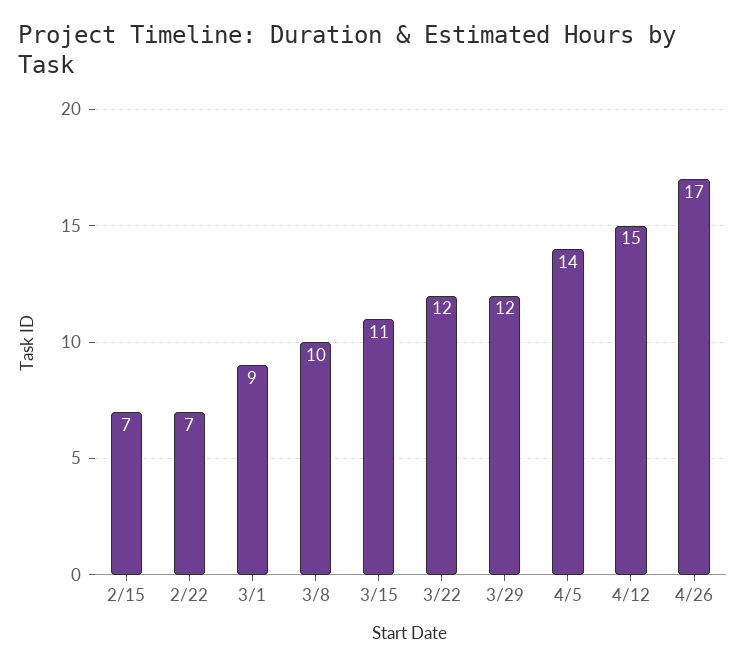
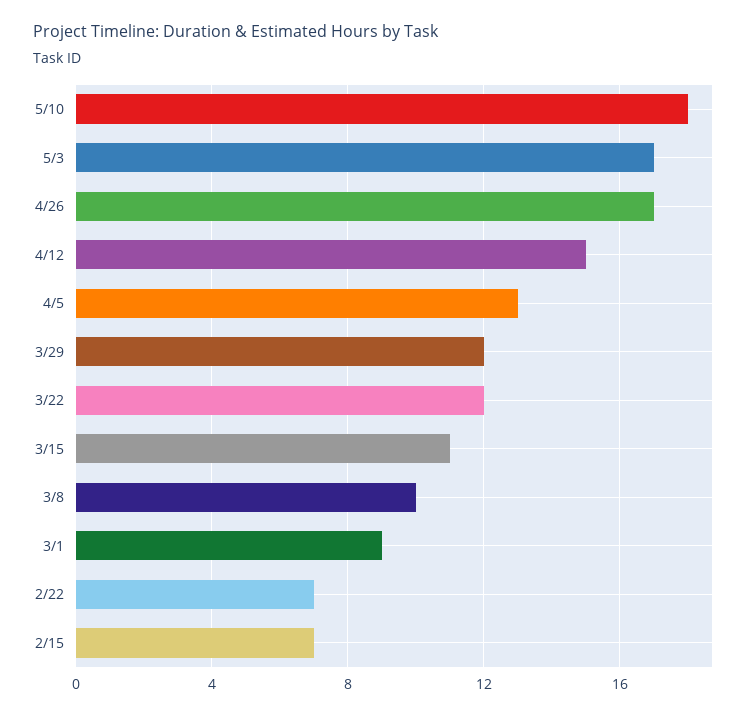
4/5: 14 -> 13
5/10: none -> 18
5/3: none -> 17

